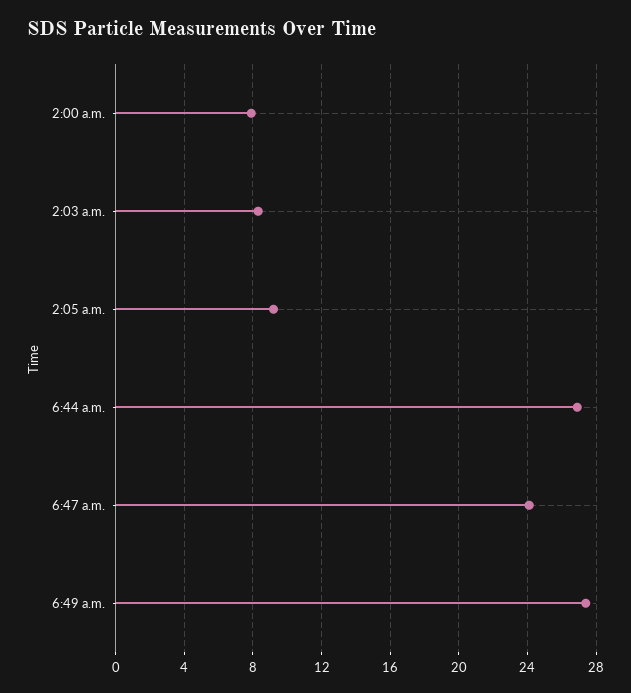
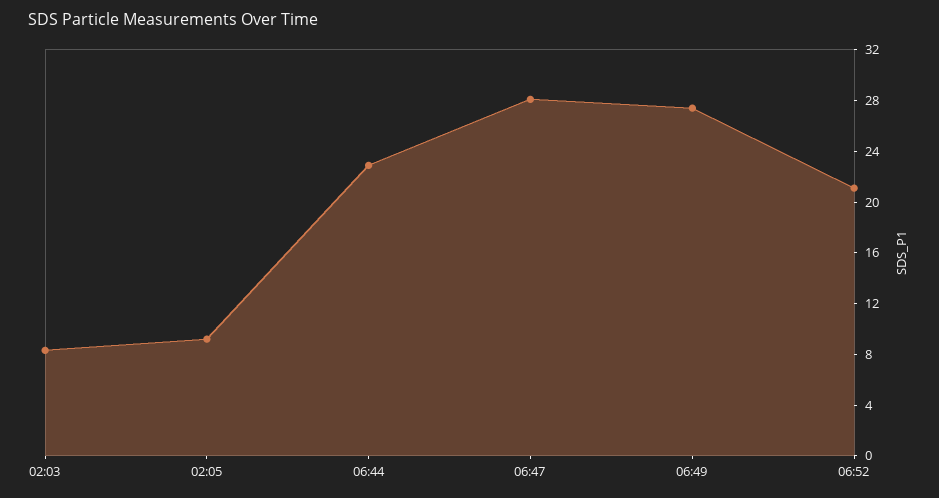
2:00 a.m.: 8 -> none
6:44 a.m.: 27 -> 23
6:47 a.m.: 24 -> 28
06:52: none -> 21

